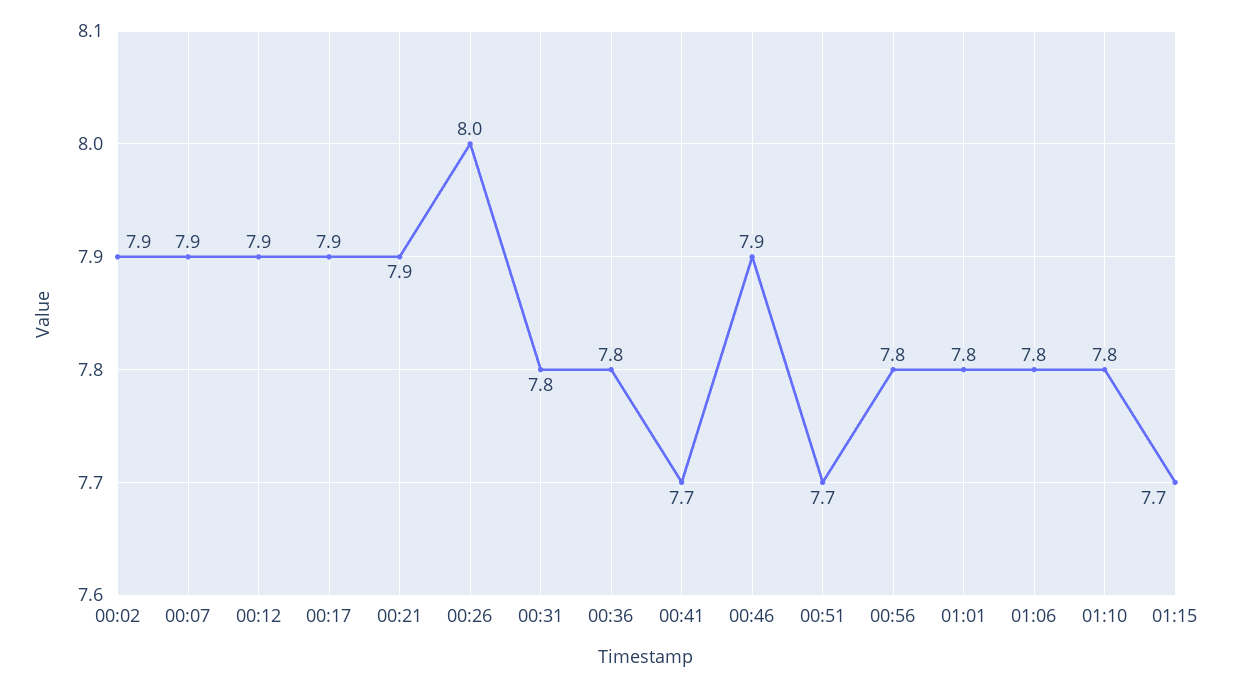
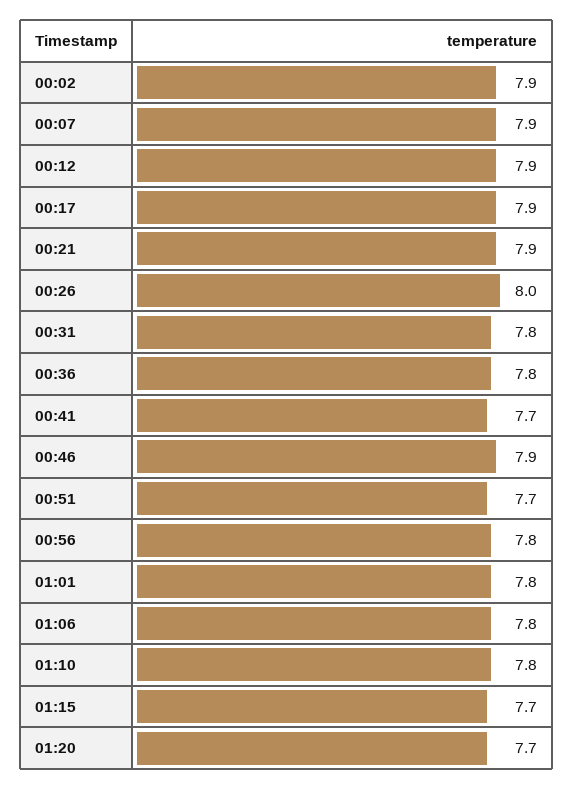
01:20: none -> 7.7

